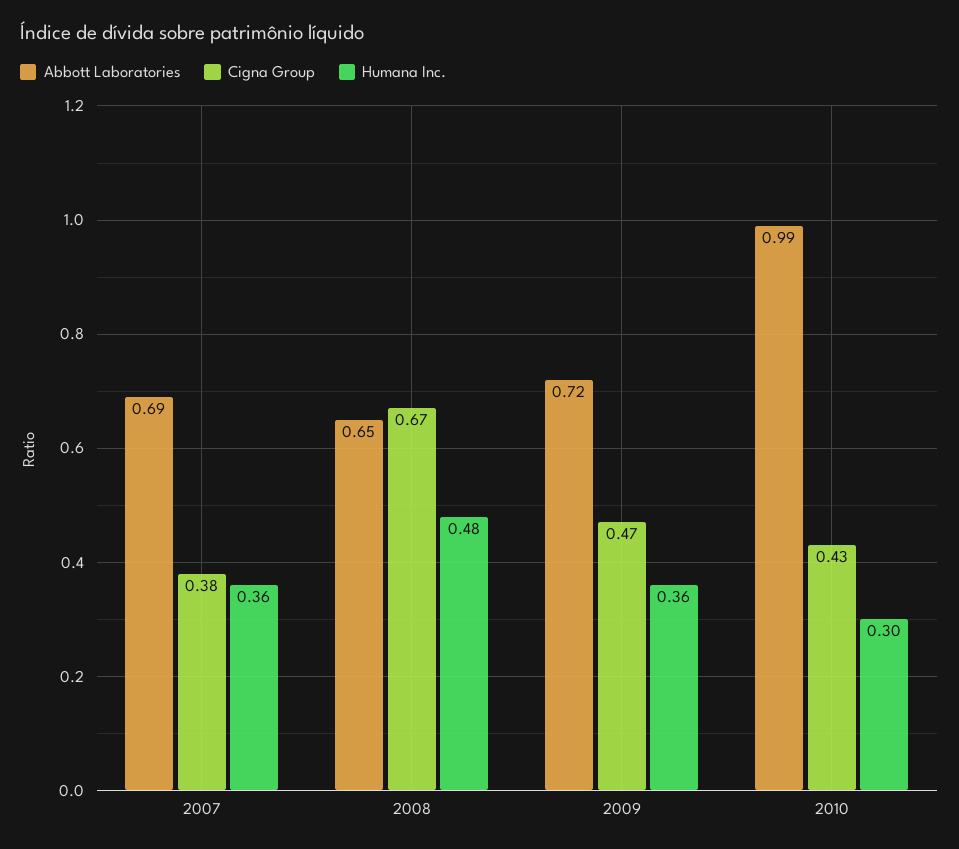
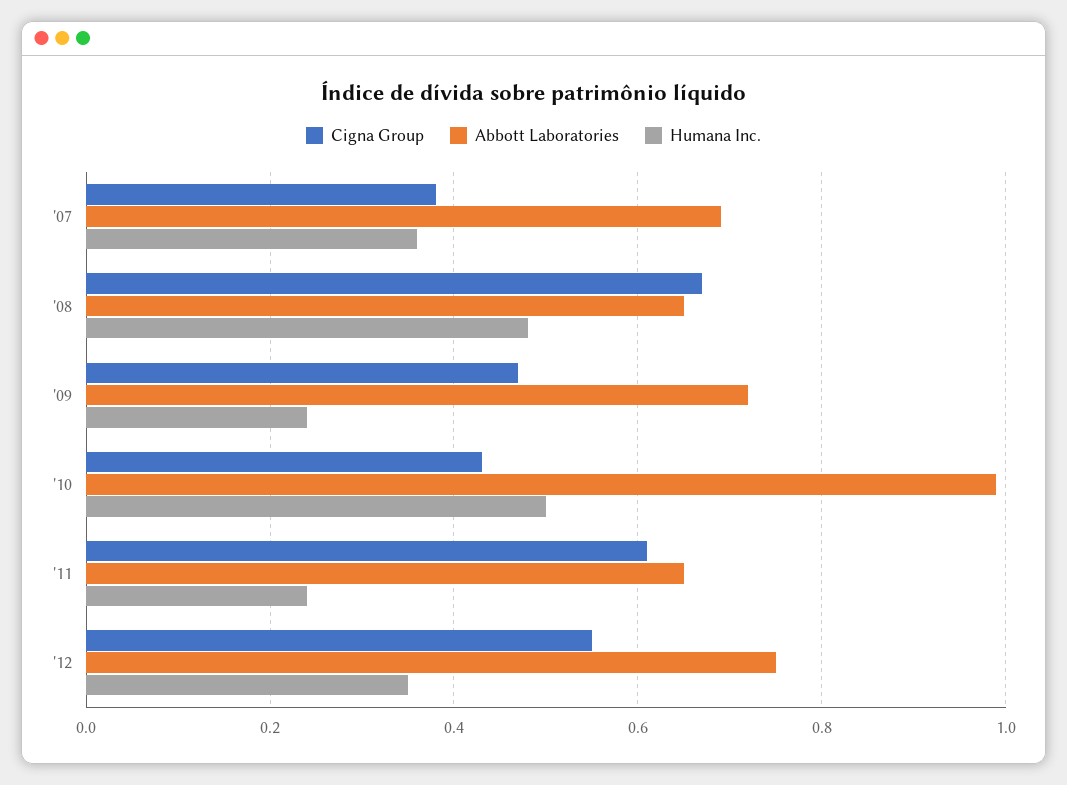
Humana Inc., 2009: 0.36 -> 0.25
Humana Inc., 2010: 0.3 -> 0.5
Cigna Group, '11: none -> 0.6
Abbott Laboratories, '11: none -> 0.65
Humana Inc., '11: none -> 0.25
Cigna Group, '12: none -> 0.55
Abbott Laboratories, '12: none -> 0.75
Humana Inc., '12: none -> 0.35

